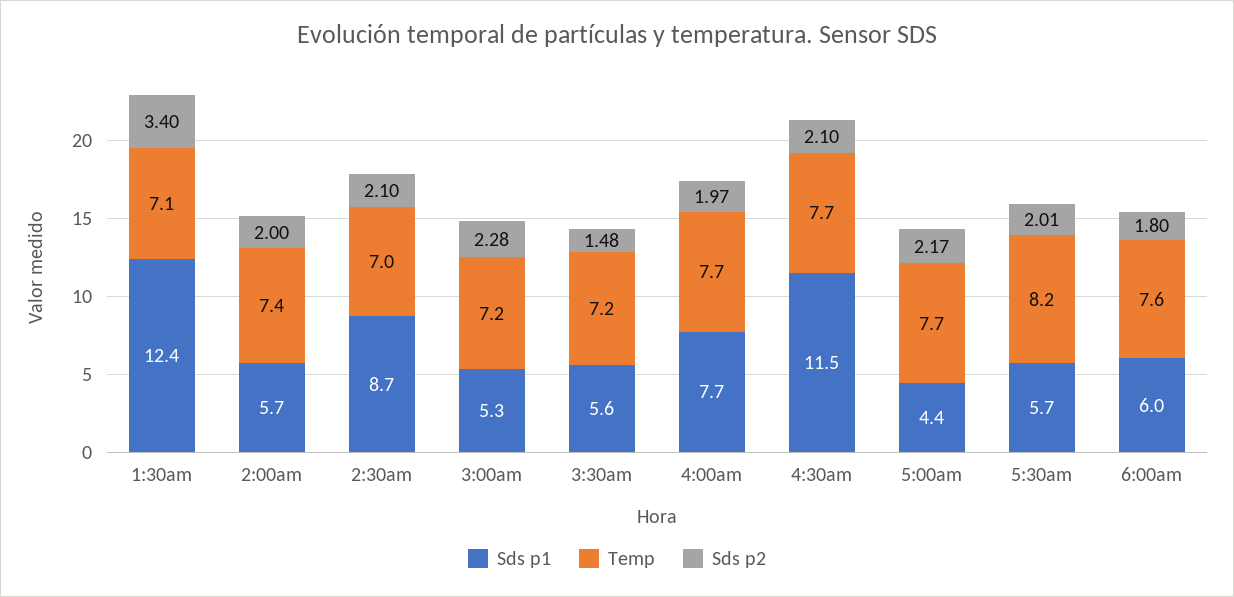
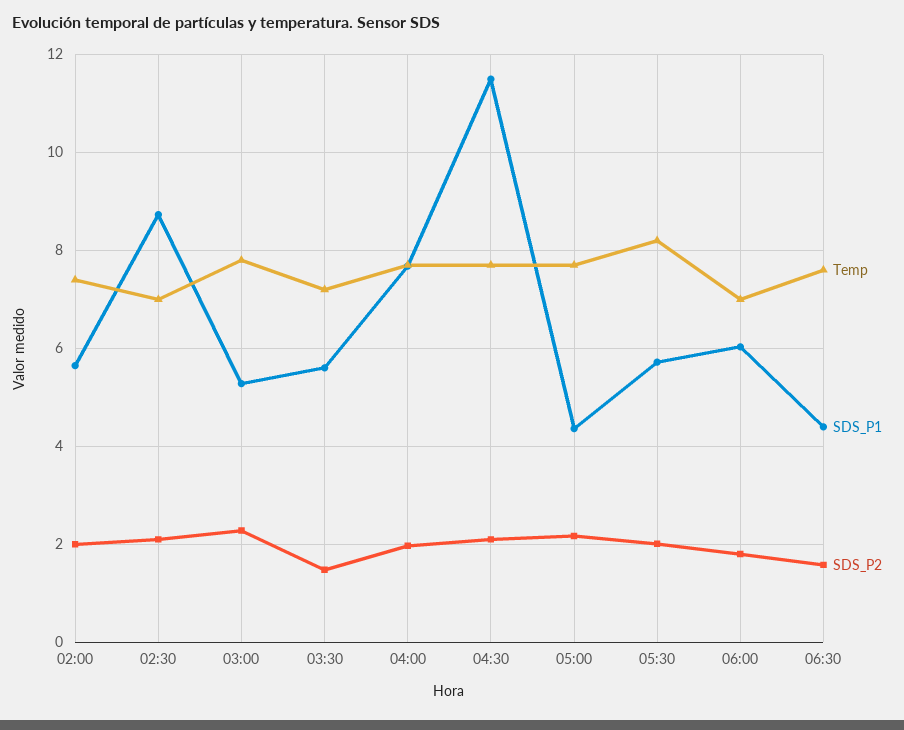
Sds p1, 1:30am: 12.4 -> none
Temp, 1:30am: 7.1 -> none
Sds p2, 1:30am: 3.4 -> none
Temp, 3:00am: 7.2 -> 7.8
Temp, 6:00am: 7.6 -> 7
Temp, 06:30: none -> 7.6
Sds p1, 06:30: none -> 4.4
Sds p2, 06:30: none -> 1.6

